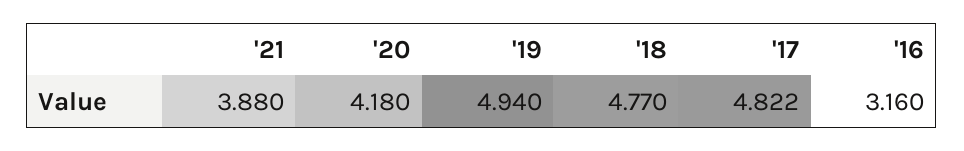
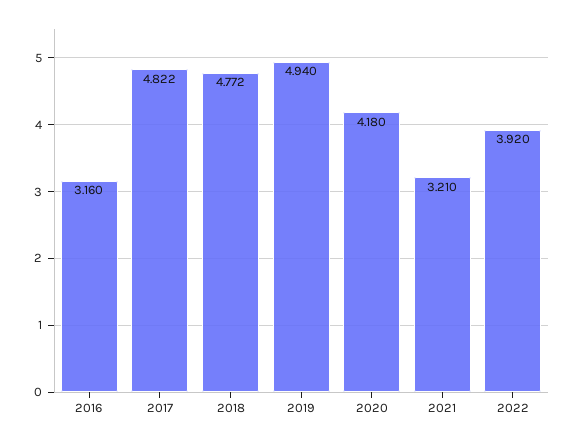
'21: 3.88 -> 3.21
'18: 4.77 -> 4.772
2022: none -> 3.92

